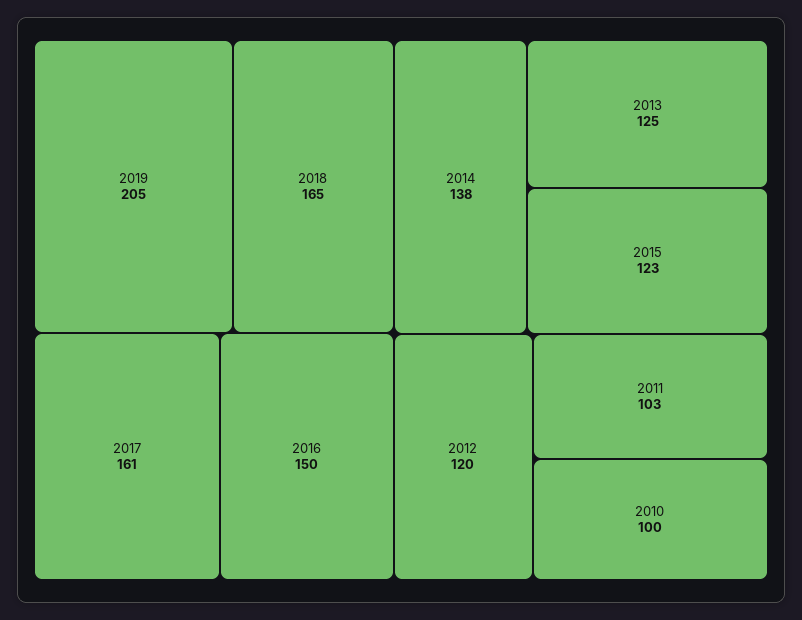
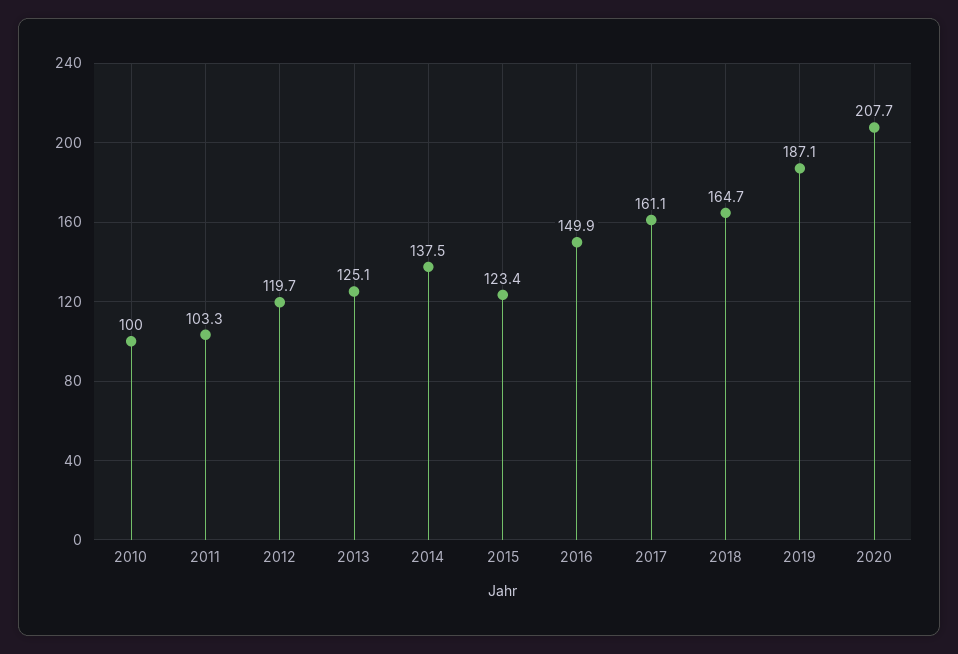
2019: 205 -> 187.1
2020: none -> 207.7

